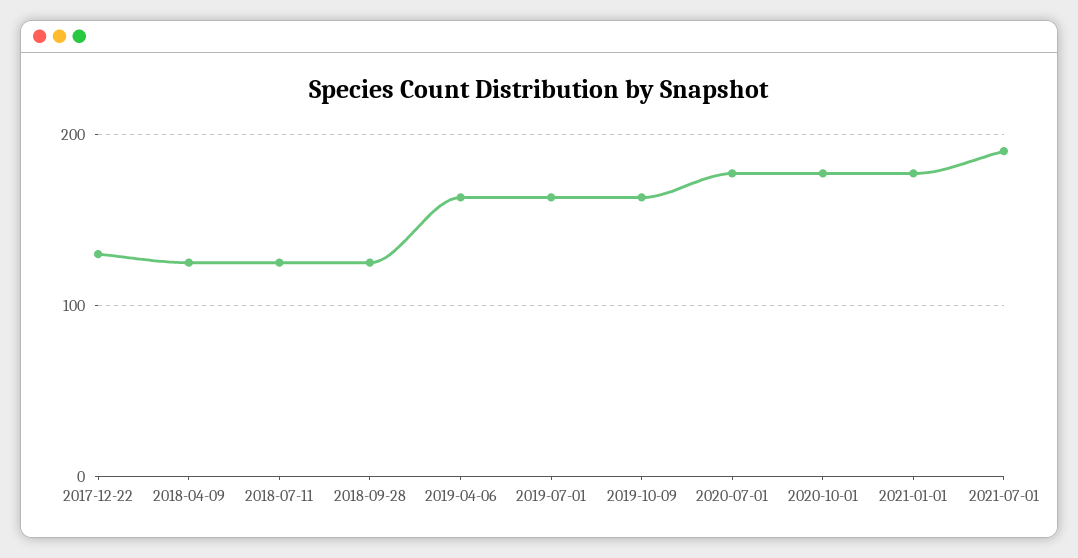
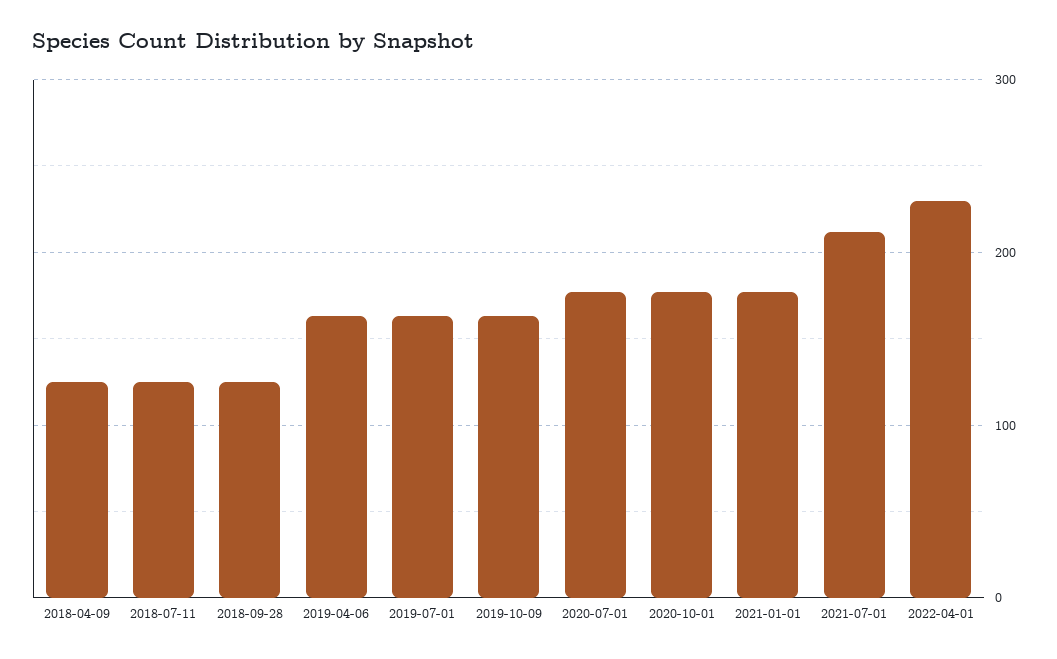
2017-12-22: 130 -> none
2021-07-01: 190 -> 210
2022-04-01: none -> 230

